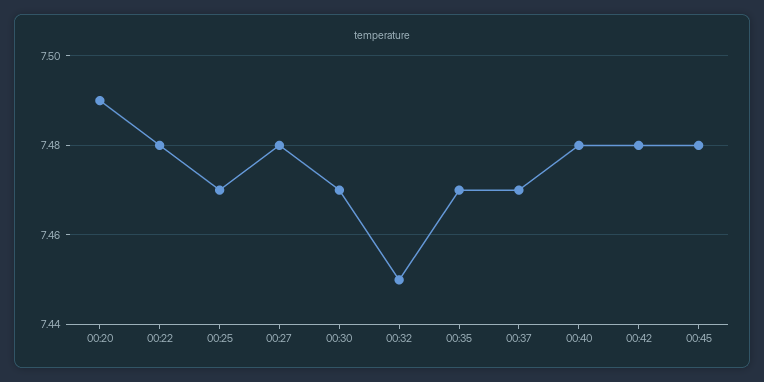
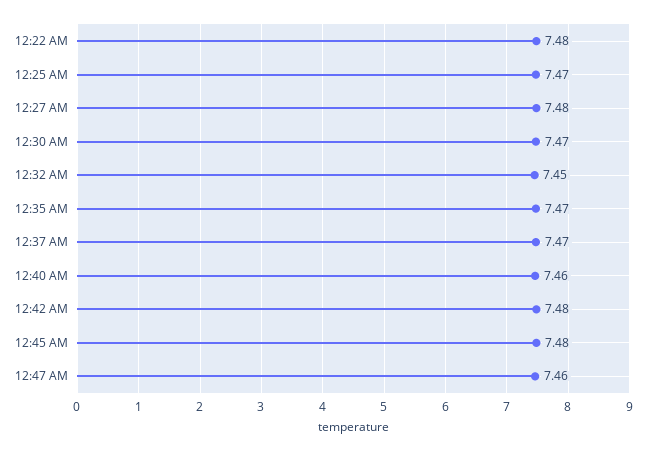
00:20: 7.49 -> none
00:40: 7.48 -> 7.46
12:47 AM: none -> 7.46

